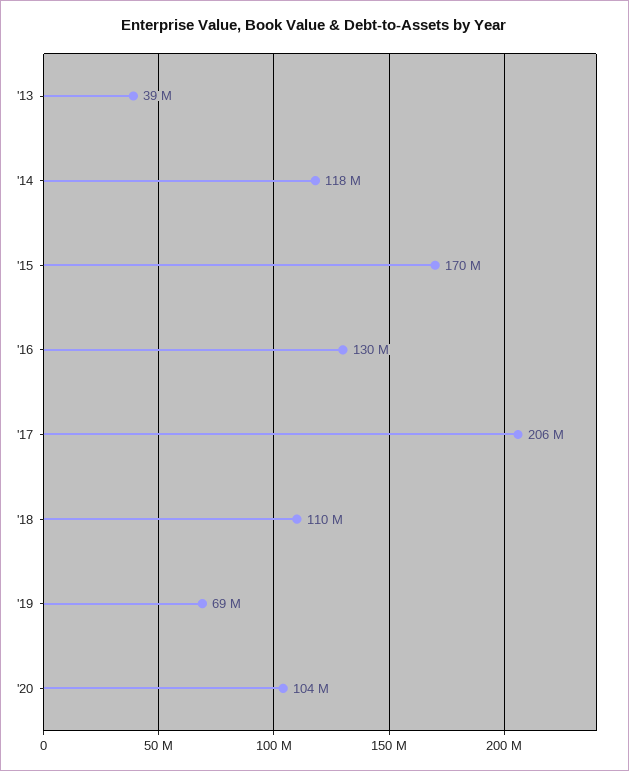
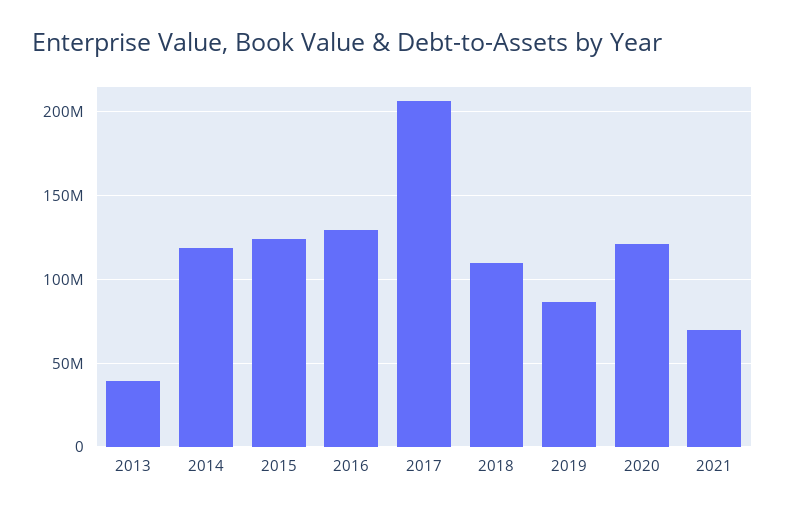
'15: 170000000 -> 125000000
'19: 69000000 -> 85000000
'20: 104000000 -> 120000000
2021: none -> 70000000

